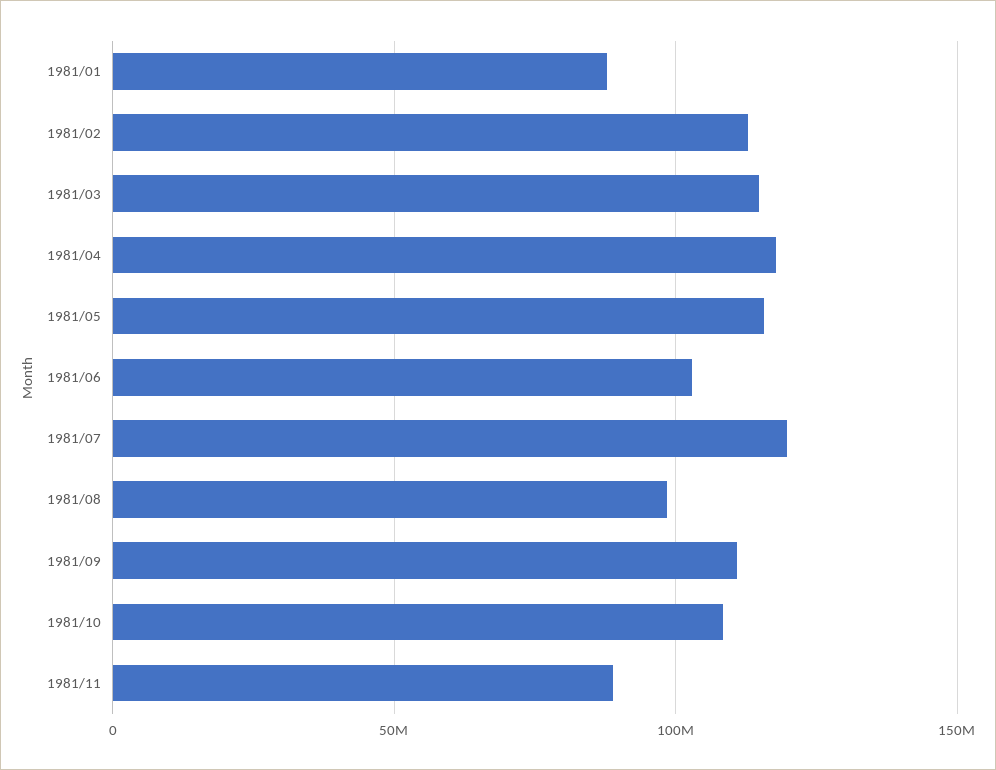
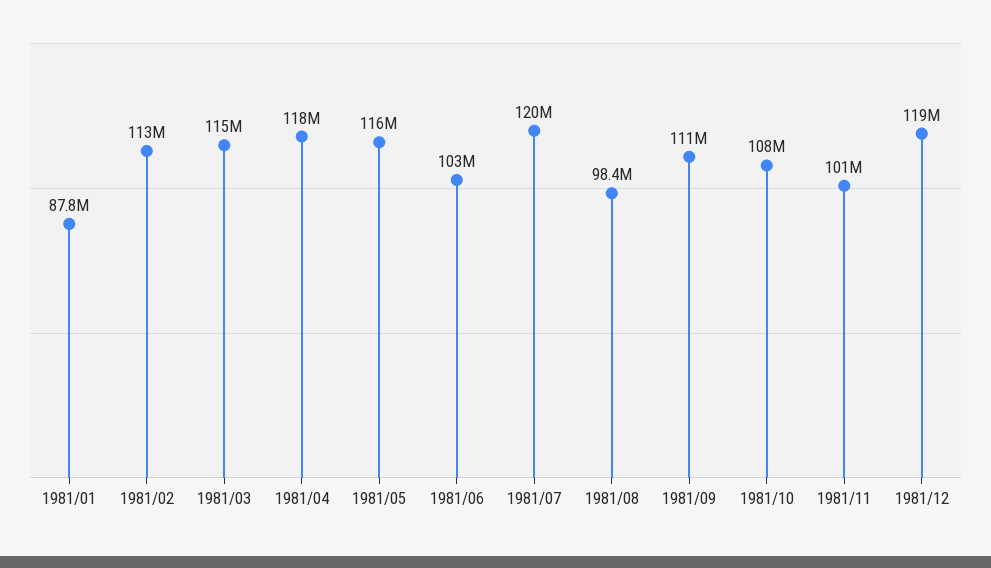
1981/11: 90000000 -> 101000000
1981/12: none -> 119000000

